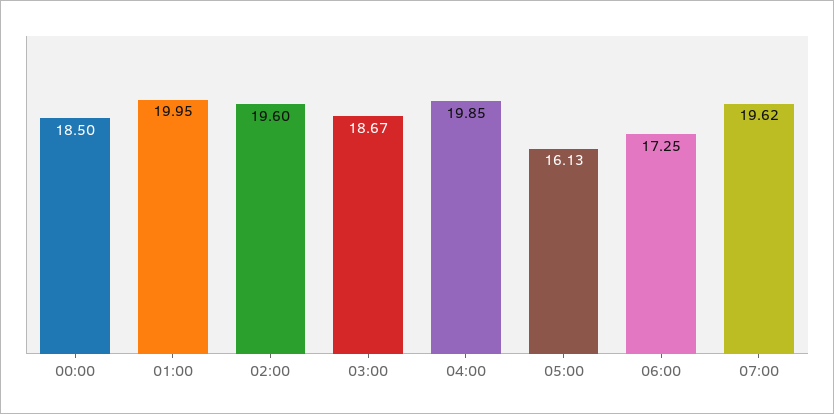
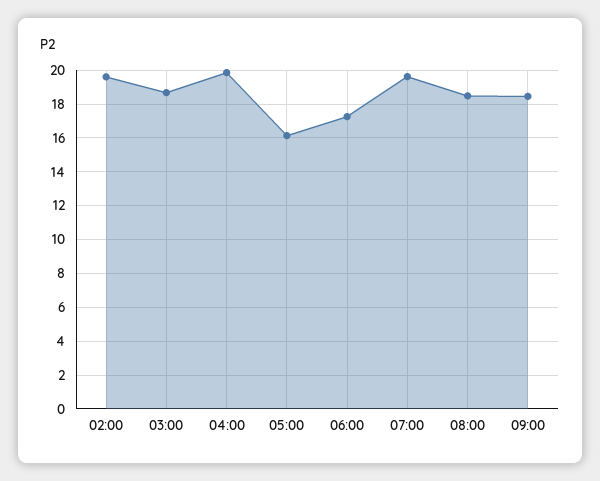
00:00: 18.5 -> none
01:00: 19.95 -> none
08:00: none -> 18.5
09:00: none -> 18.5

